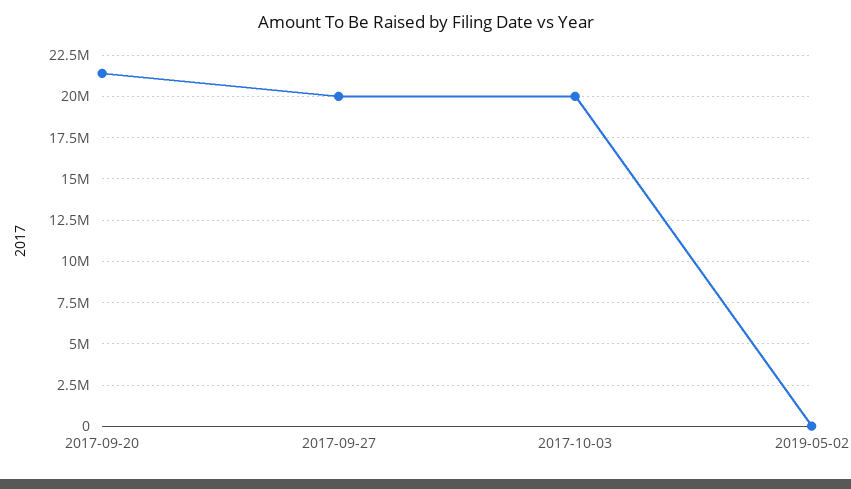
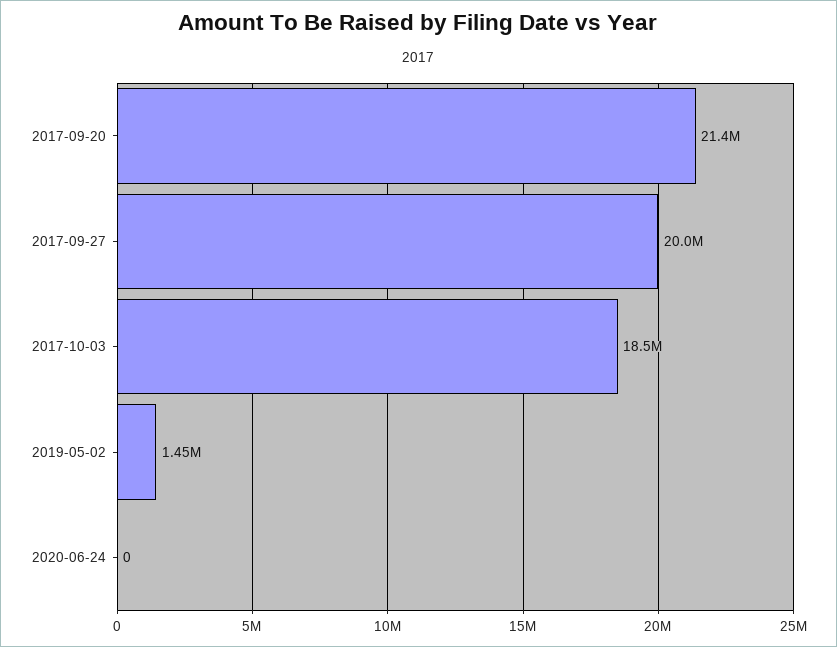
2017-10-03: 20000000 -> 18500000
2019-05-02: 0 -> 1450000
2020-06-24: none -> 0

